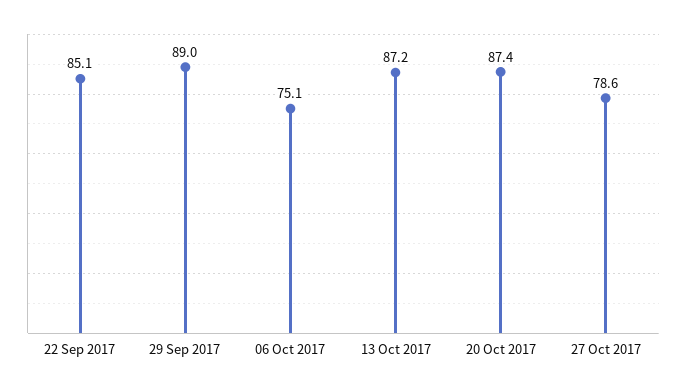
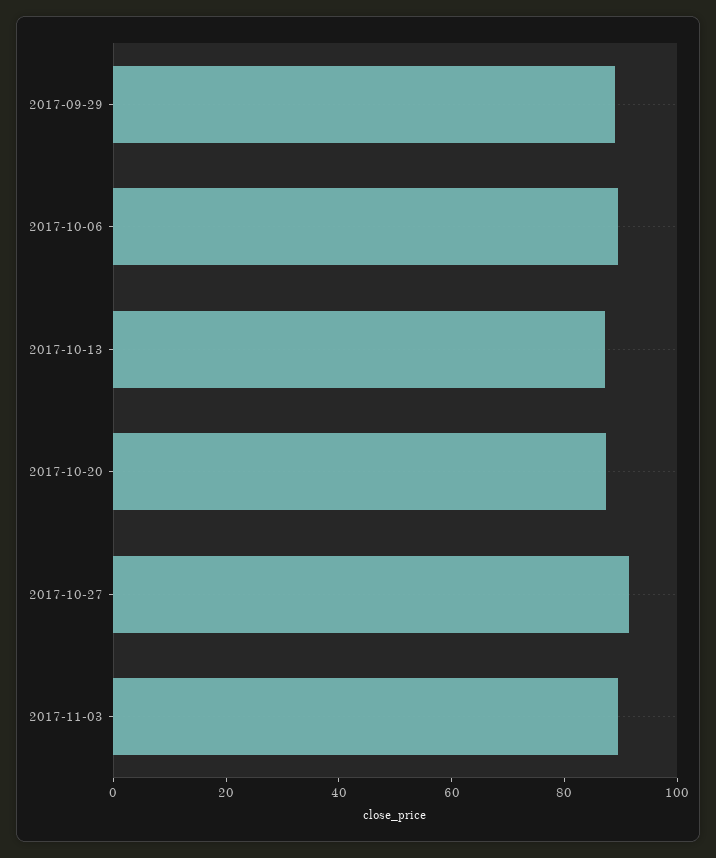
22 Sep 2017: 85.1 -> none
06 Oct 2017: 75.1 -> 90
27 Oct 2017: 78.6 -> 90
2017-11-03: none -> 90

